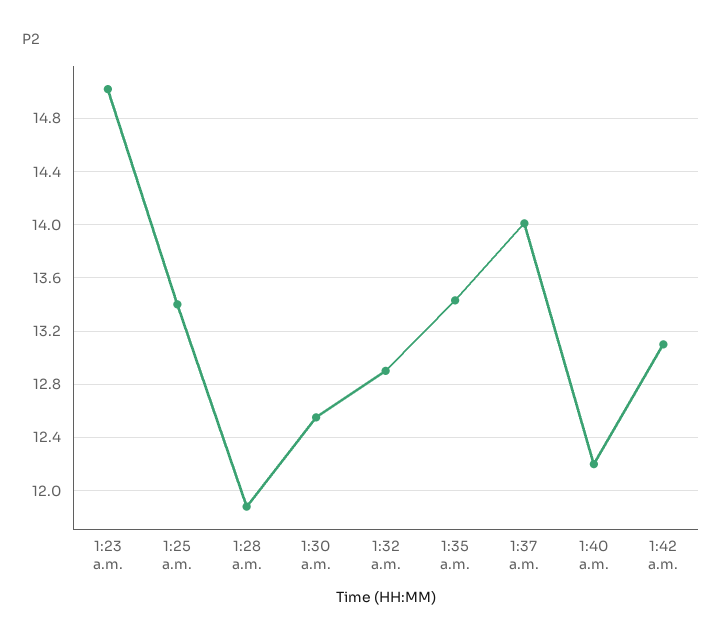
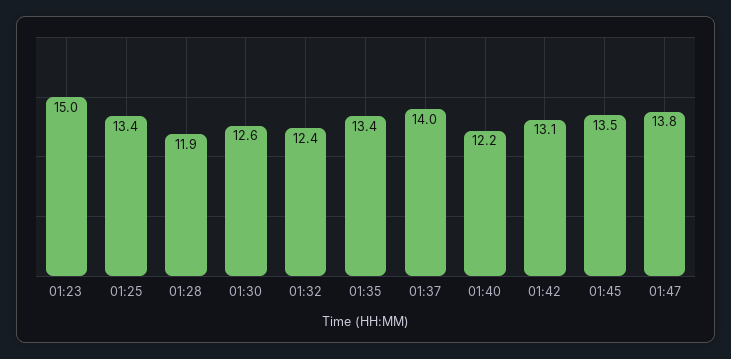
1:32 a.m.: 12.9 -> 12.4
01:45: none -> 13.5
01:47: none -> 13.8

